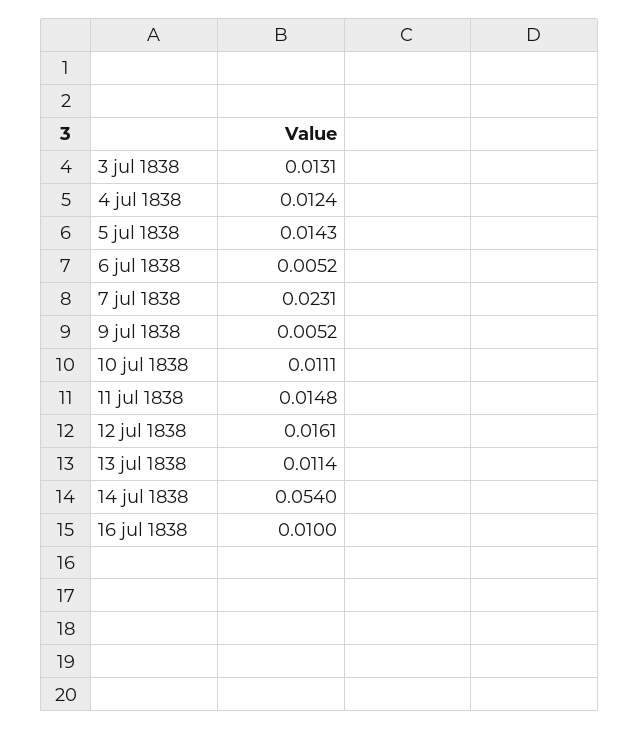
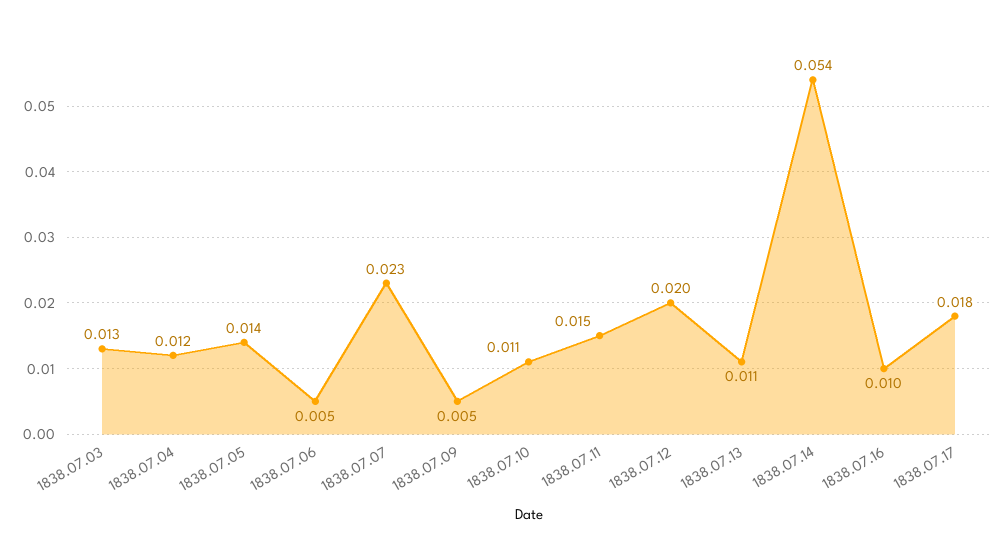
12 jul 1838: 0.0161 -> 0.02
1838.07.17: none -> 0.018

